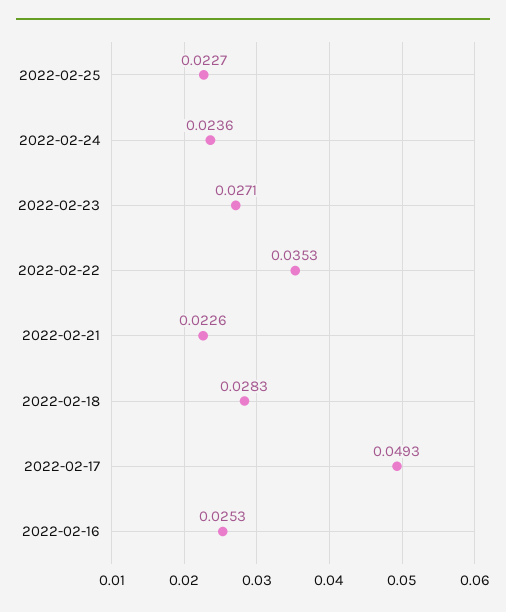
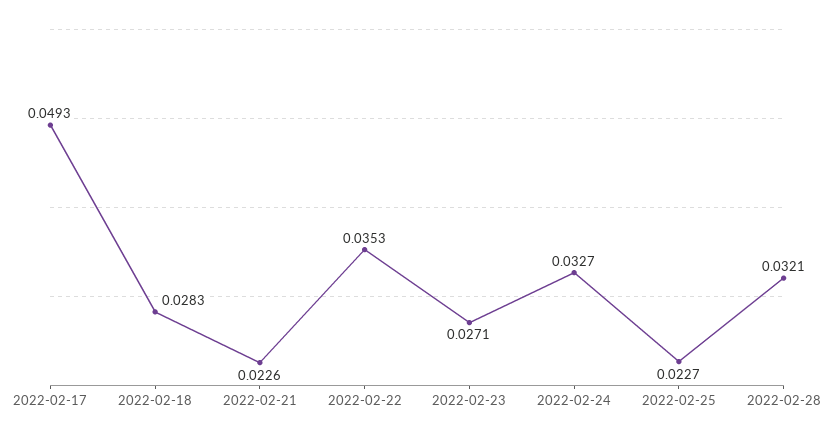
2022-02-24: 0.0236 -> 0.0327
2022-02-16: 0.0253 -> none
2022-02-28: none -> 0.0321

